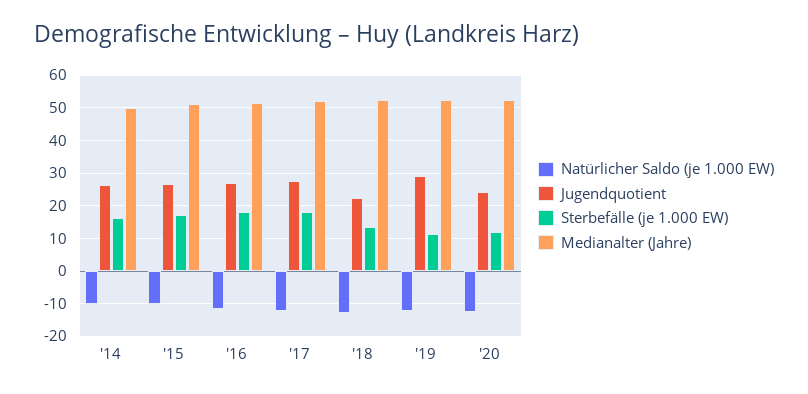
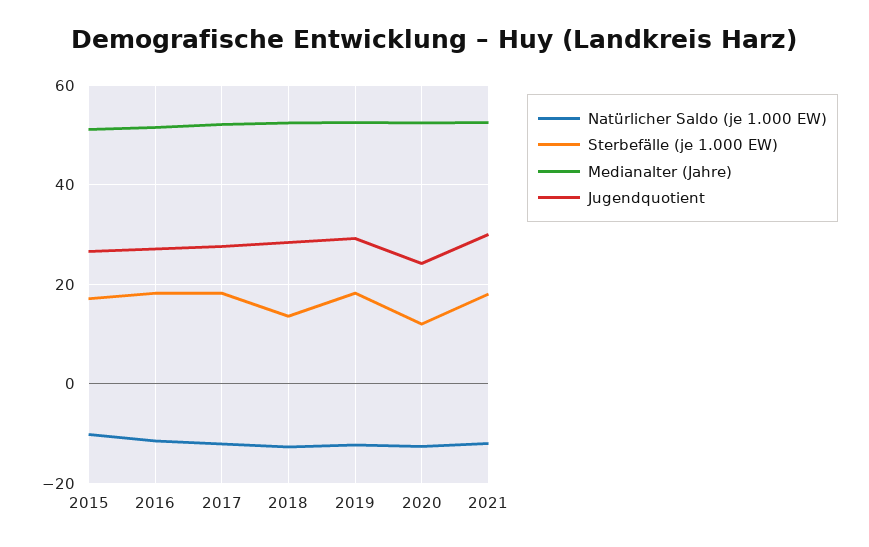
Natürlicher Saldo (je 1.000 EW), '14: -10 -> none
Jugendquotient, '14: 26 -> none
Sterbefälle (je 1.000 EW), '14: 16 -> none
Medianalter (Jahre), '14: 50 -> none
Jugendquotient, '18: 22 -> 28
Sterbefälle (je 1.000 EW), '19: 12 -> 18
Natürlicher Saldo (je 1.000 EW), 2021: none -> -12
Sterbefälle (je 1.000 EW), 2021: none -> 18
Medianalter (Jahre), 2021: none -> 52
Jugendquotient, 2021: none -> 30

